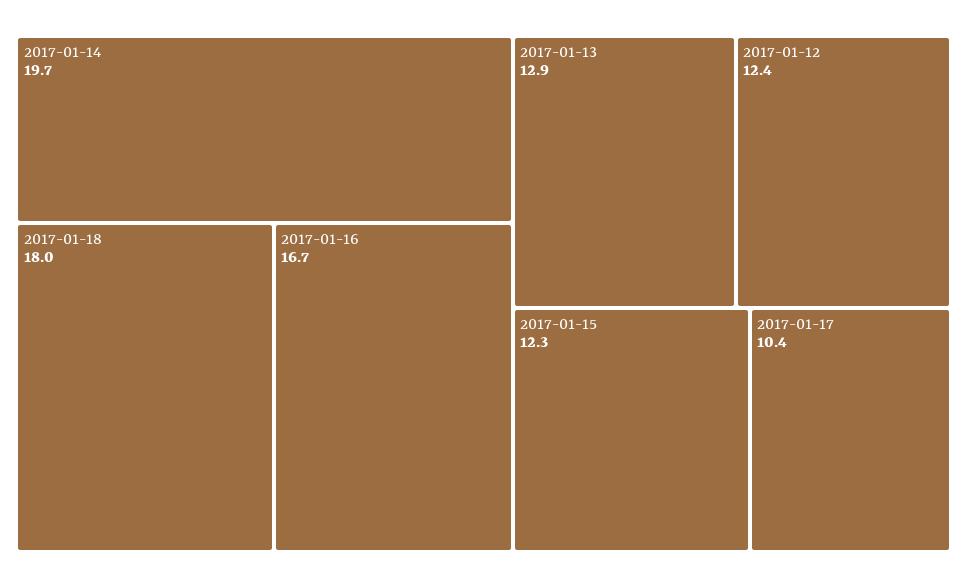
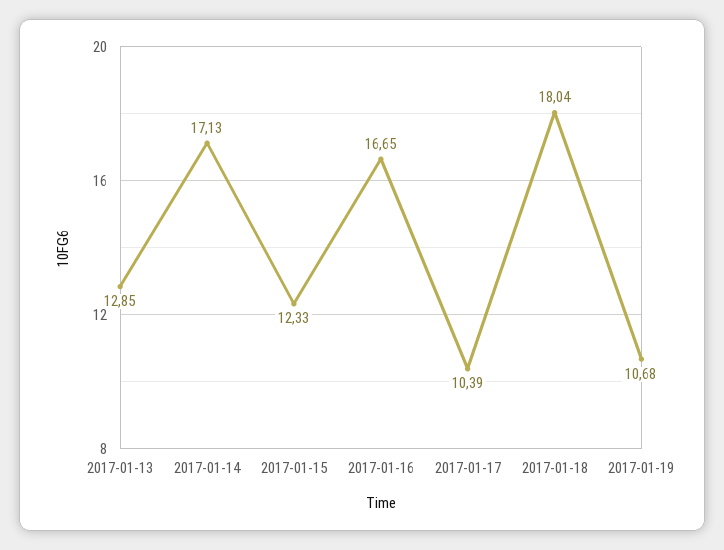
2017-01-14: 19.7 -> 17.13
2017-01-12: 12.4 -> none
2017-01-19: none -> 10.68

